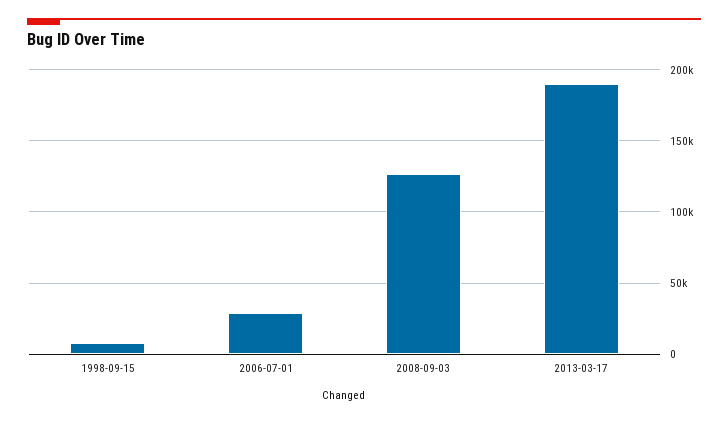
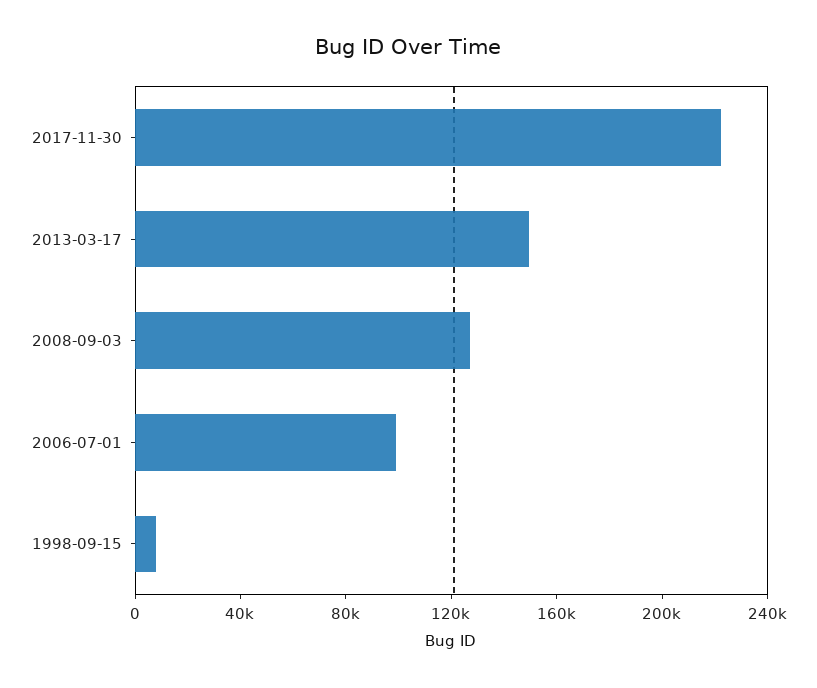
2006-07-01: 30000 -> 100000
2013-03-17: 190000 -> 150000
2017-11-30: none -> 220000

